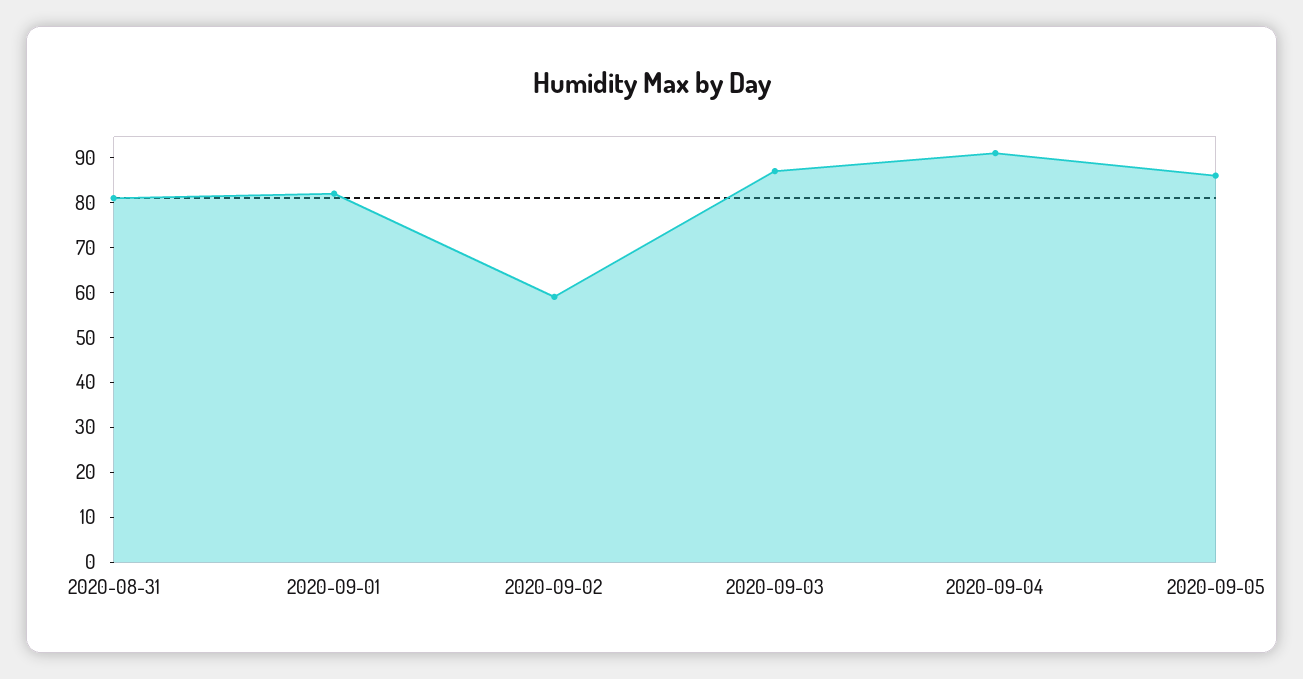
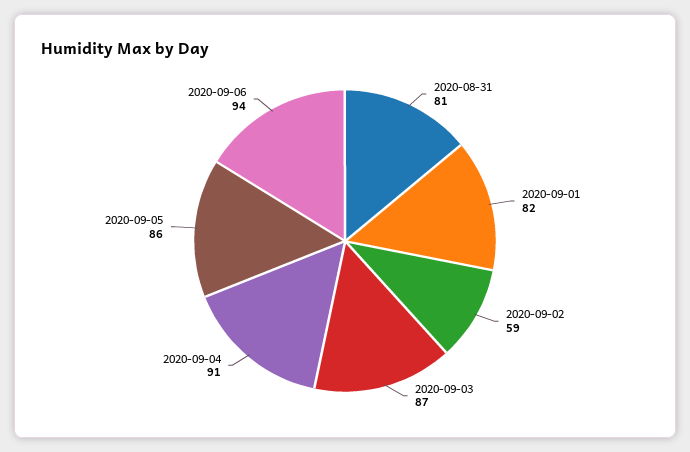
2020-09-06: none -> 94

